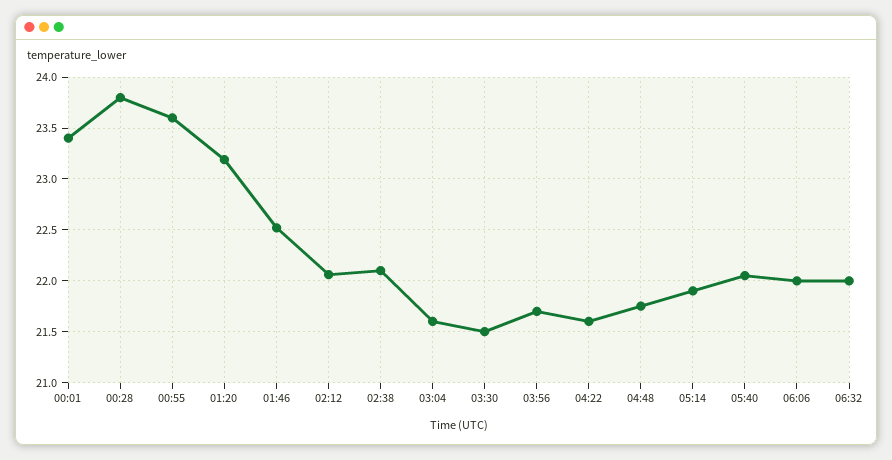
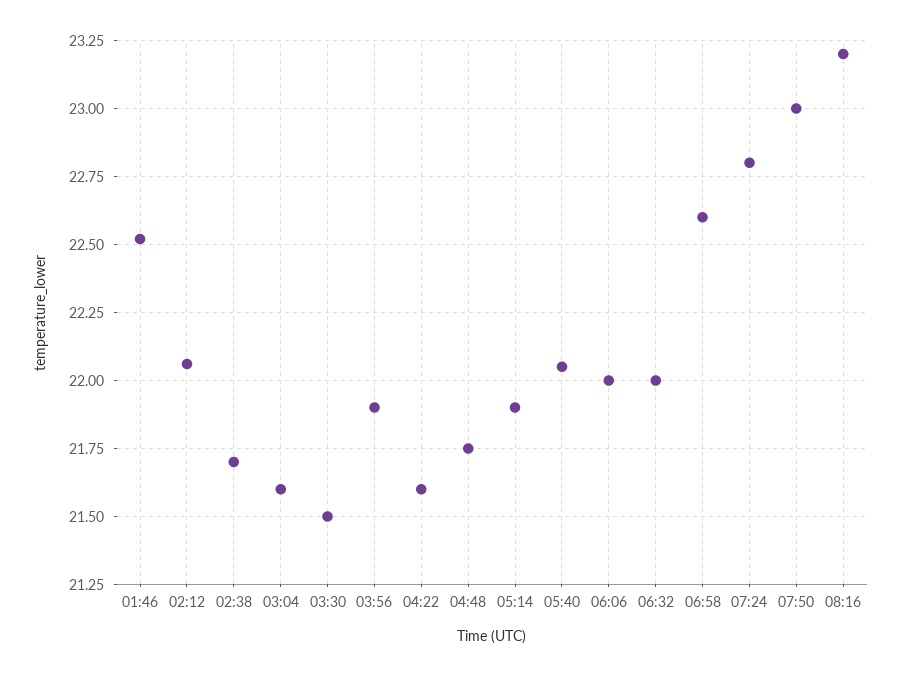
00:01: 23.4 -> none
00:28: 23.8 -> none
00:55: 23.6 -> none
01:20: 23.2 -> none
02:38: 22.1 -> 21.7
03:56: 21.7 -> 21.9
06:58: none -> 22.6
07:24: none -> 22.8
07:50: none -> 23
08:16: none -> 23.2

